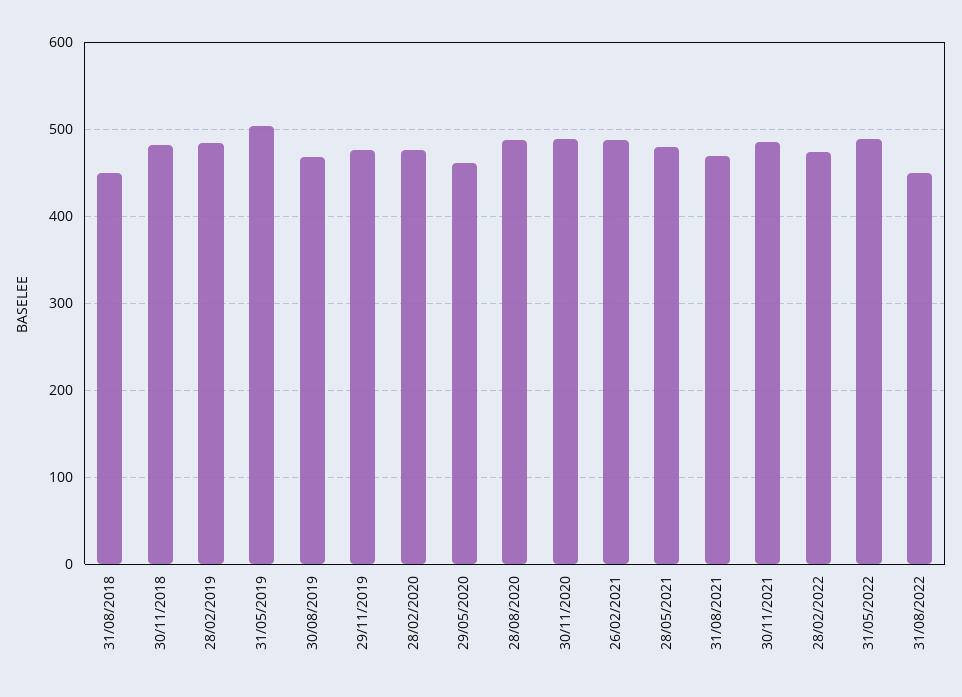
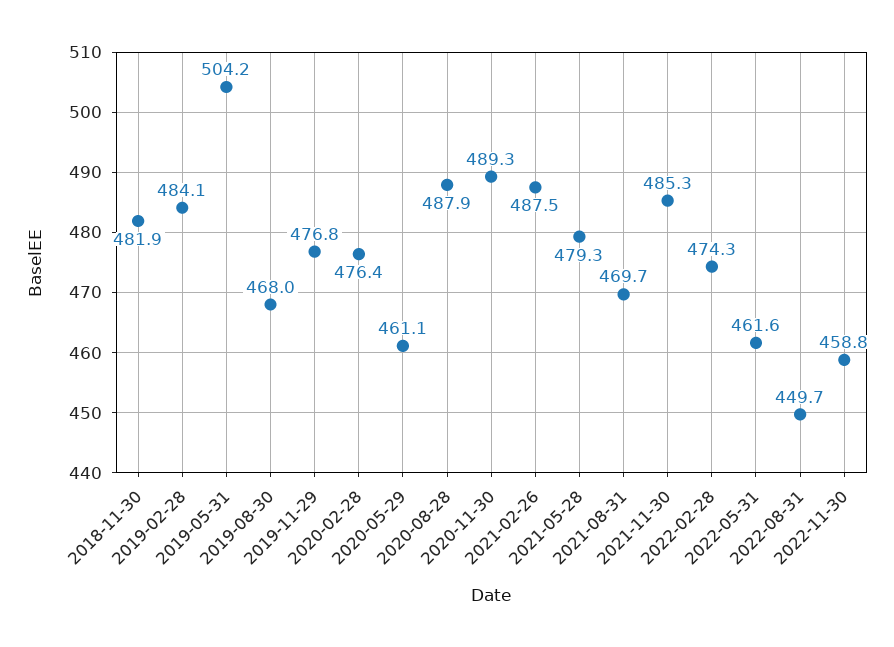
31/08/2018: 450 -> none
31/05/2022: 490 -> 461.6
2022-11-30: none -> 458.8

